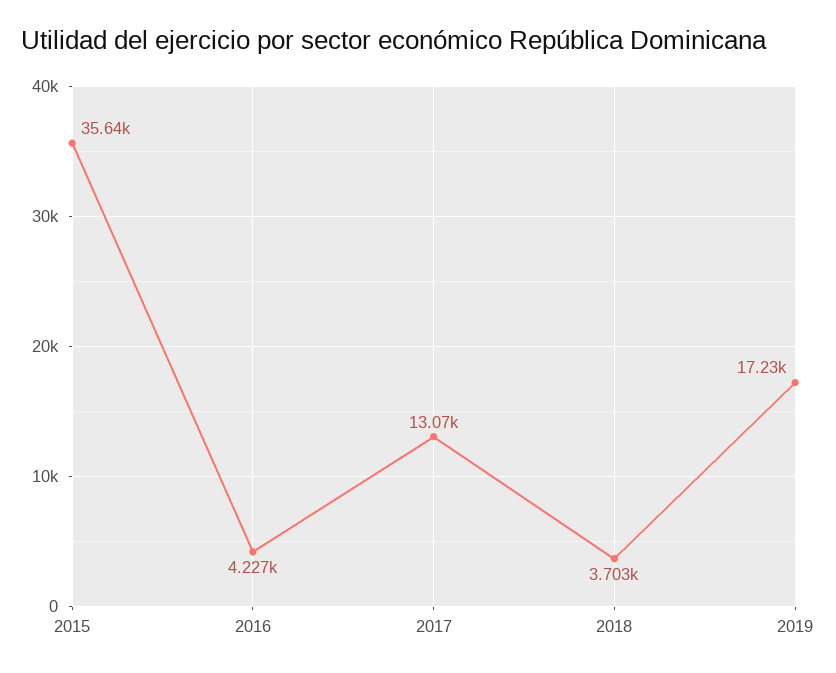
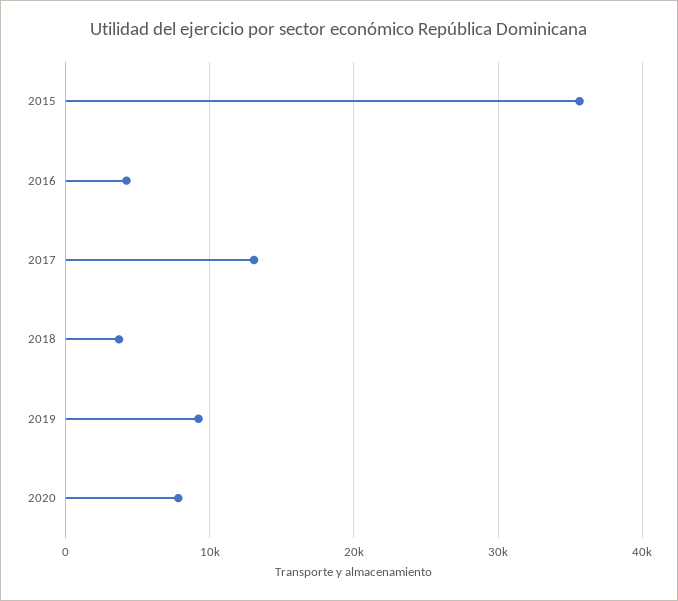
2019: 17230 -> 9000
2020: none -> 8000

